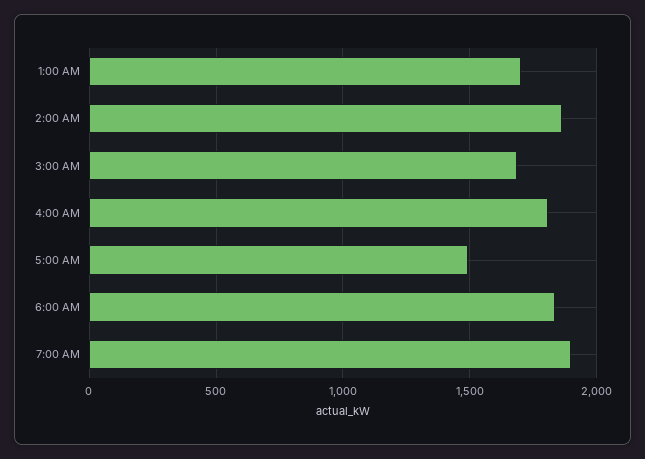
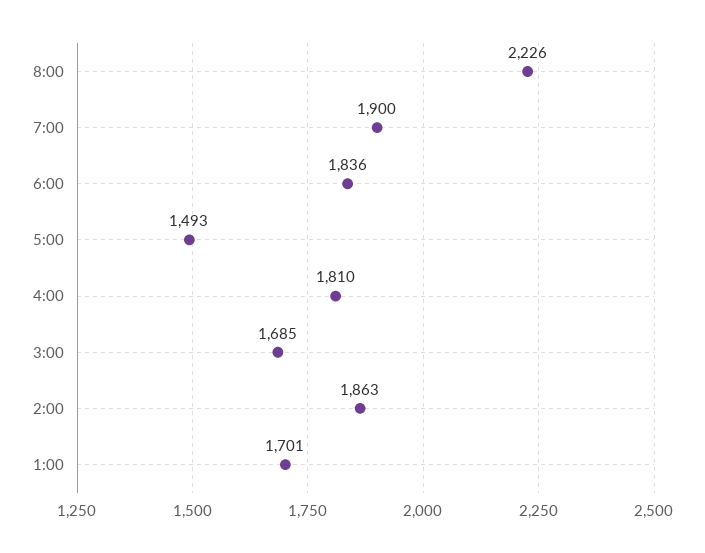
8:00: none -> 2226

